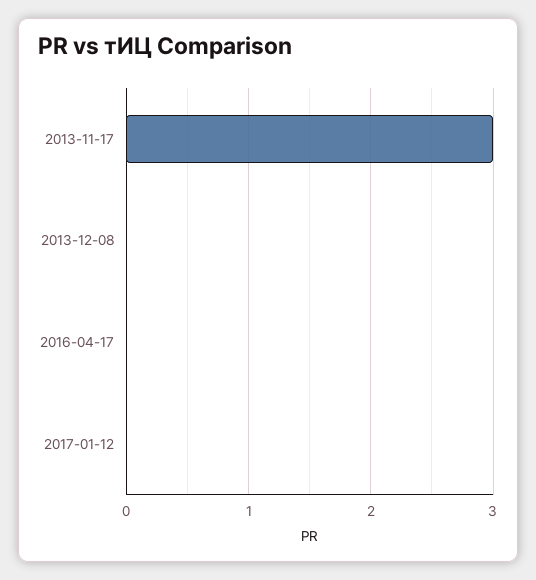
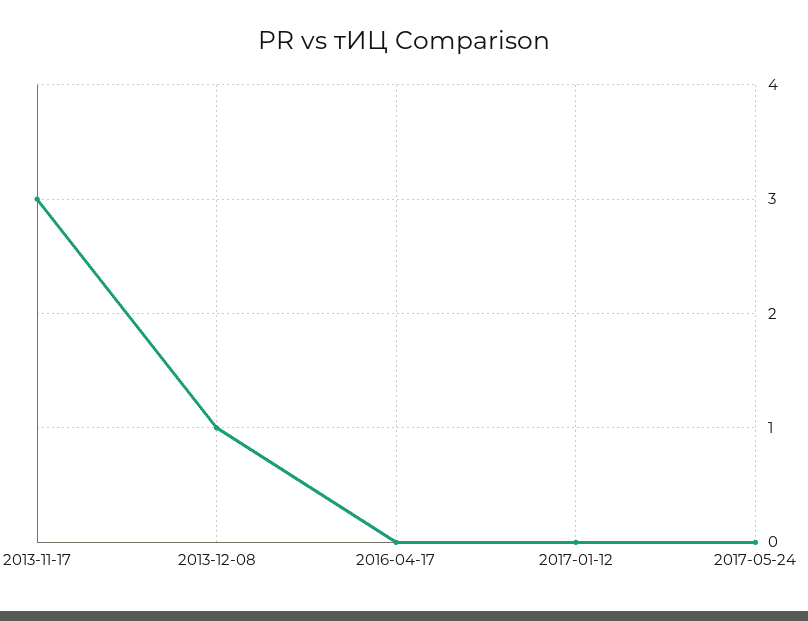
2013-12-08: 0 -> 1
2017-05-24: none -> 0

